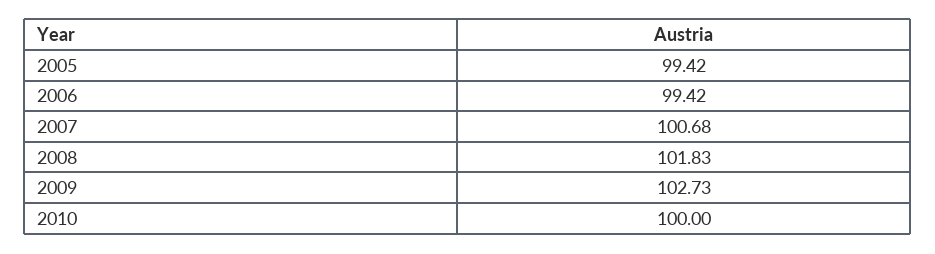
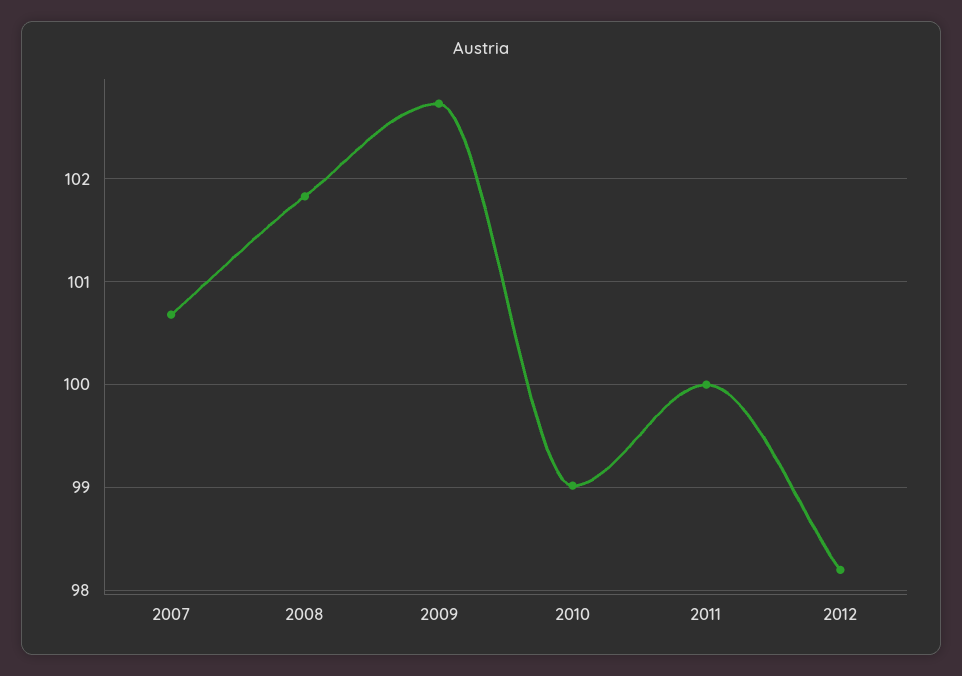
2005: 99.42 -> none
2006: 99.42 -> none
2010: 100 -> 99
2011: none -> 100
2012: none -> 98.2

